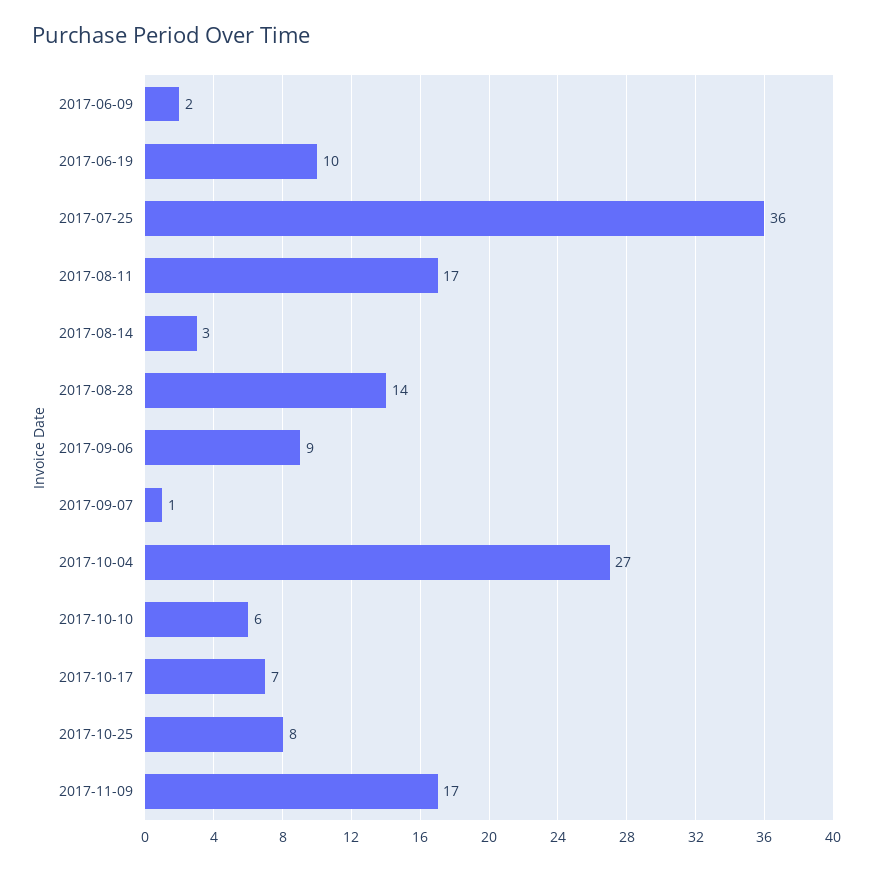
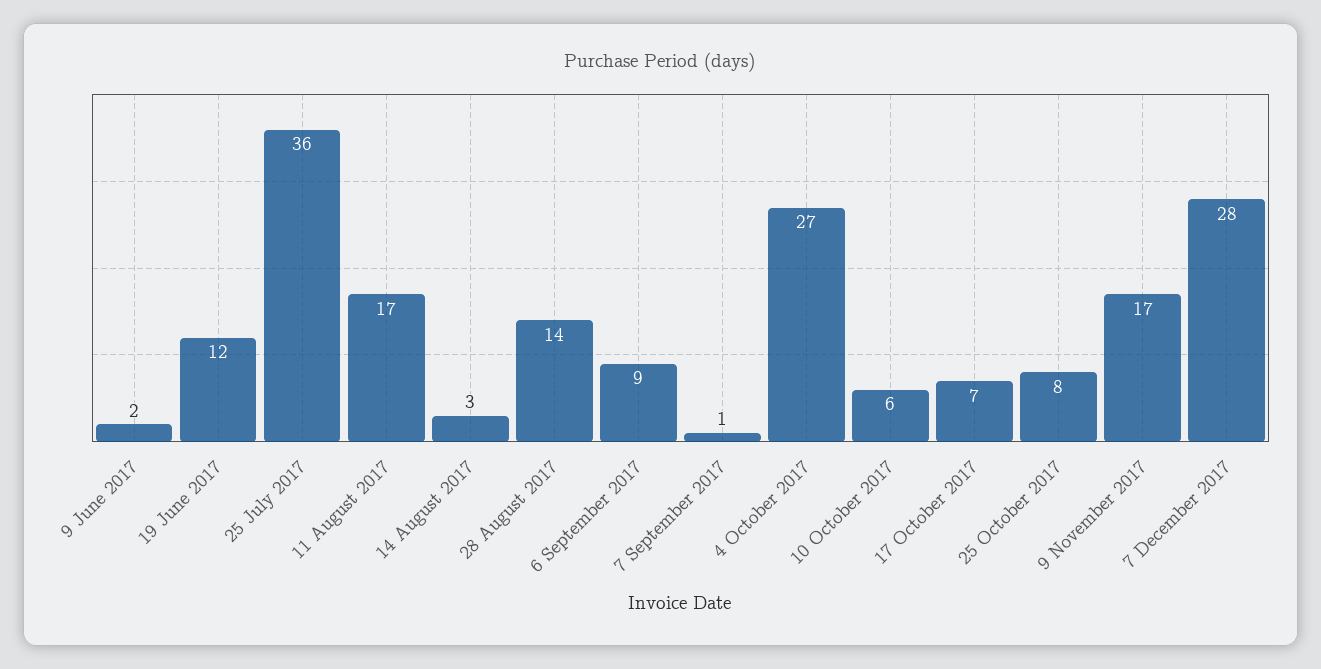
2017-06-19: 10 -> 12
7 December 2017: none -> 28

